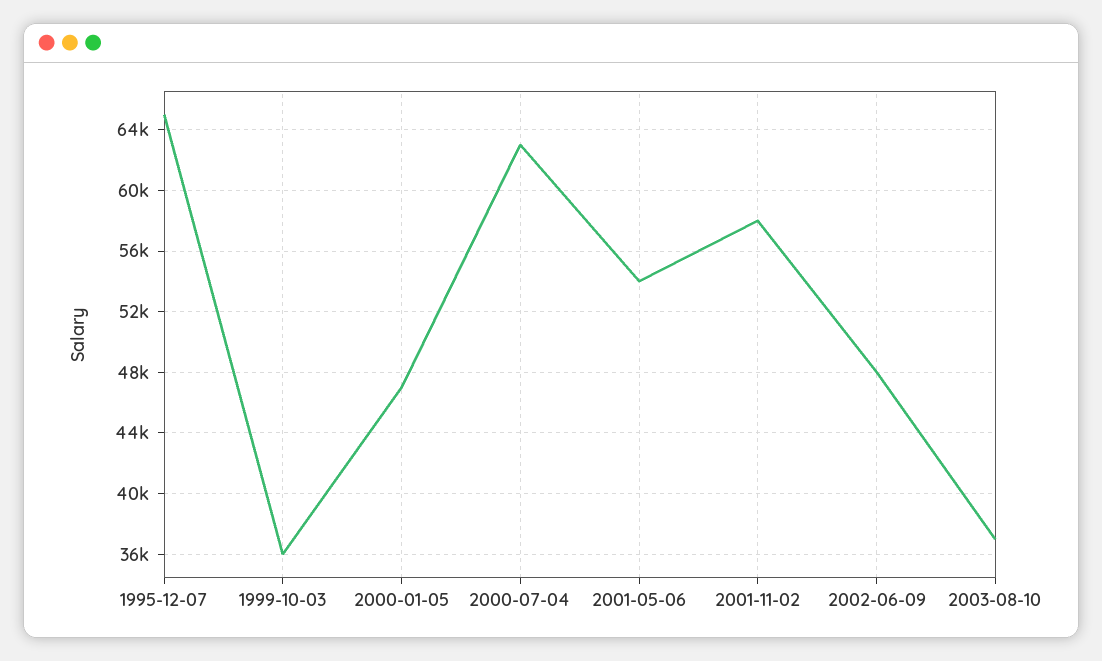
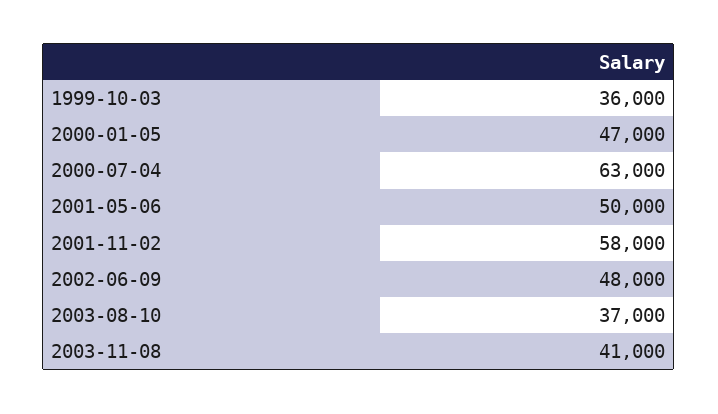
1995-12-07: 65000 -> none
2001-05-06: 54000 -> 50000
2003-11-08: none -> 41000

